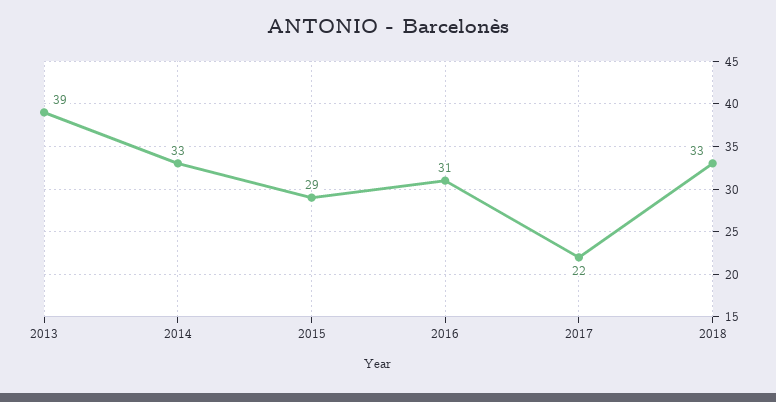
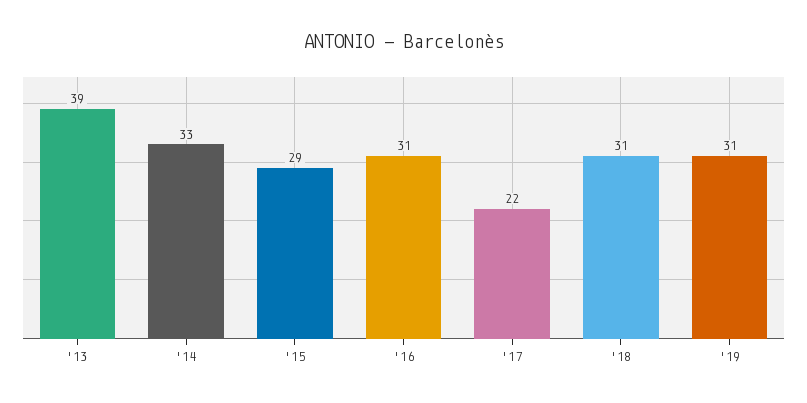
2018: 33 -> 31
'19: none -> 31

